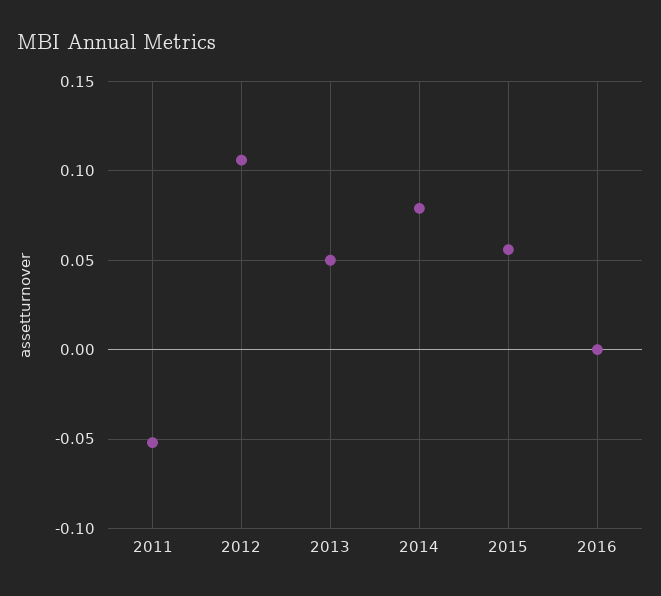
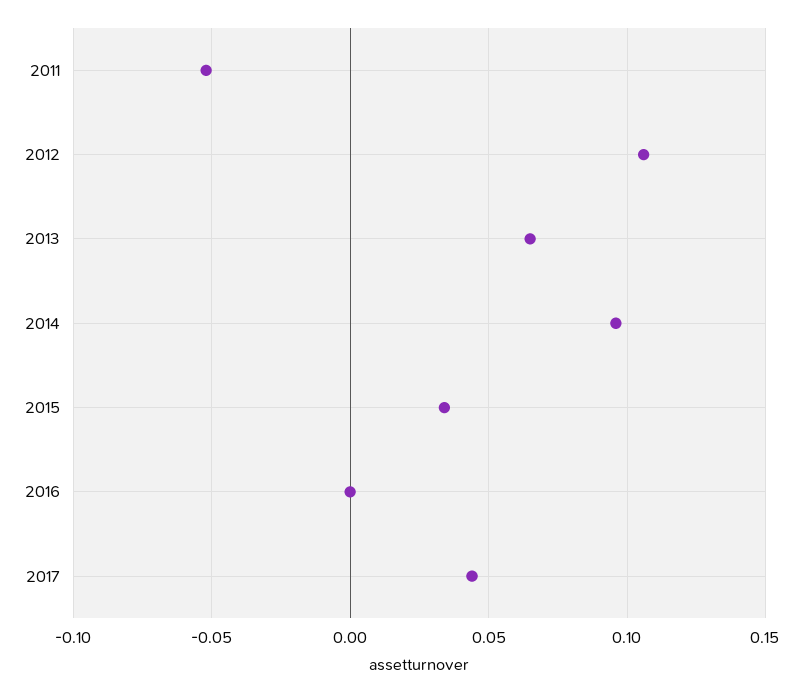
2013: 0.05 -> 0.065
2014: 0.08 -> 0.095
2015: 0.055 -> 0.035
2017: none -> 0.045

